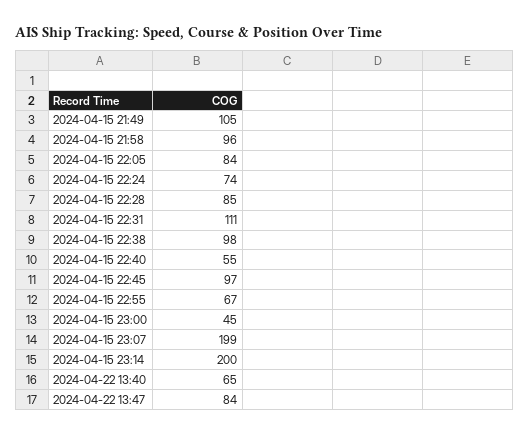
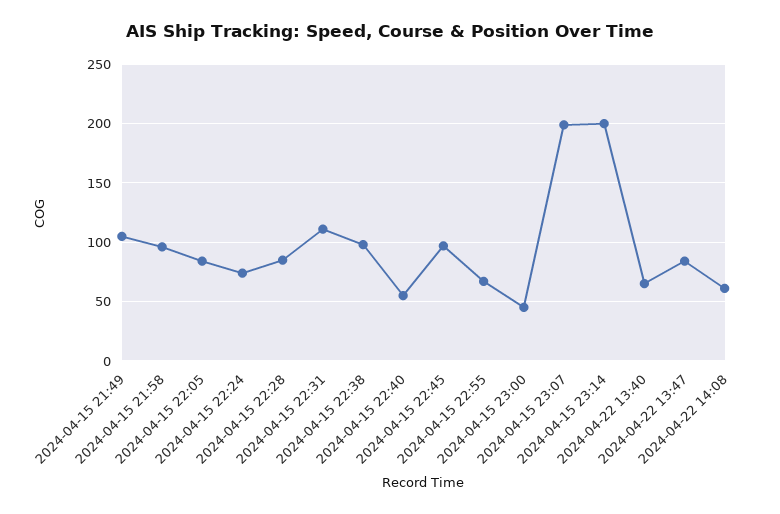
2024-04-22 14:08: none -> 60

